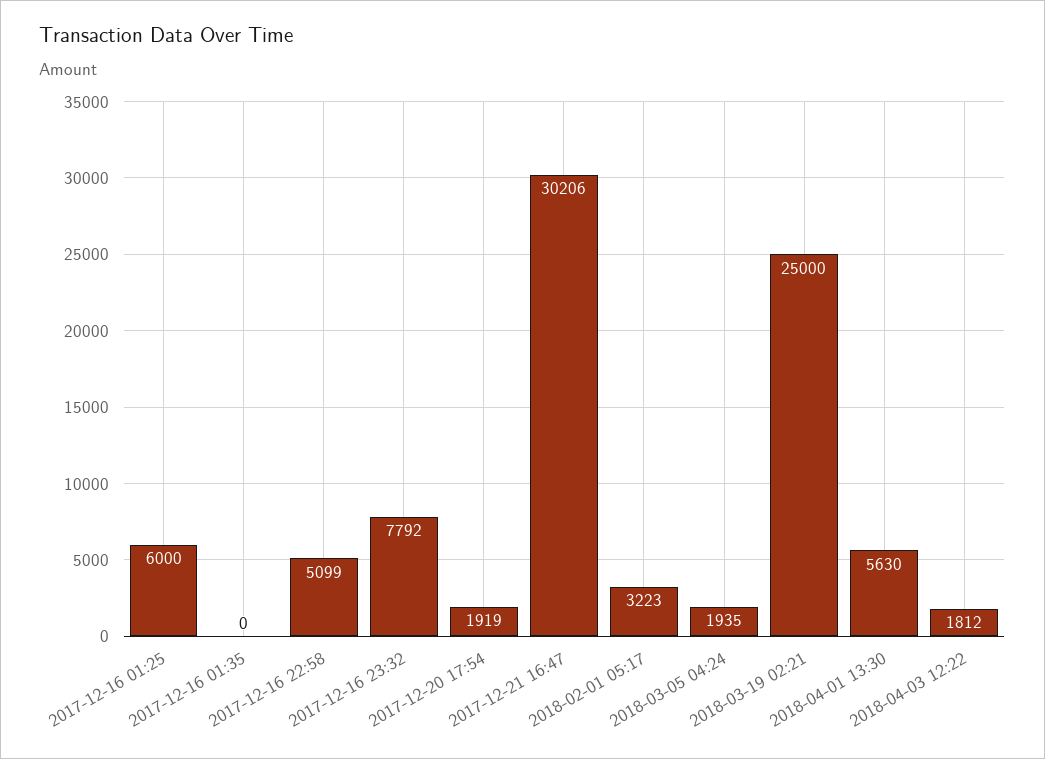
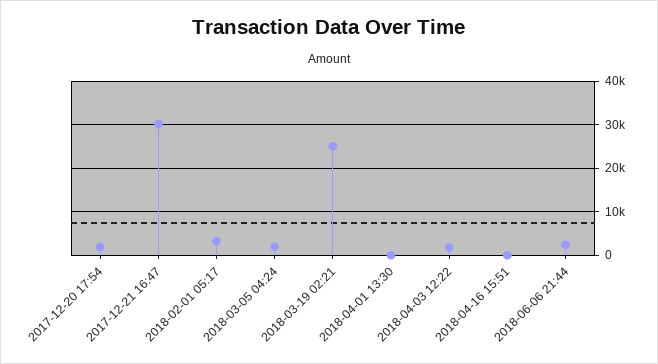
2017-12-16 01:25: 6000 -> none
2017-12-16 01:35: 0 -> none
2017-12-16 22:58: 5099 -> none
2017-12-16 23:32: 7792 -> none
2018-04-01 13:30: 5630 -> 0
2018-04-16 15:51: none -> 0
2018-06-06 21:44: none -> 2000

